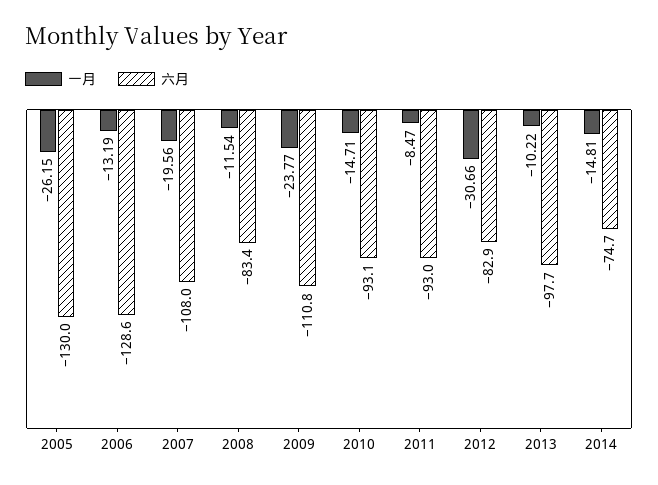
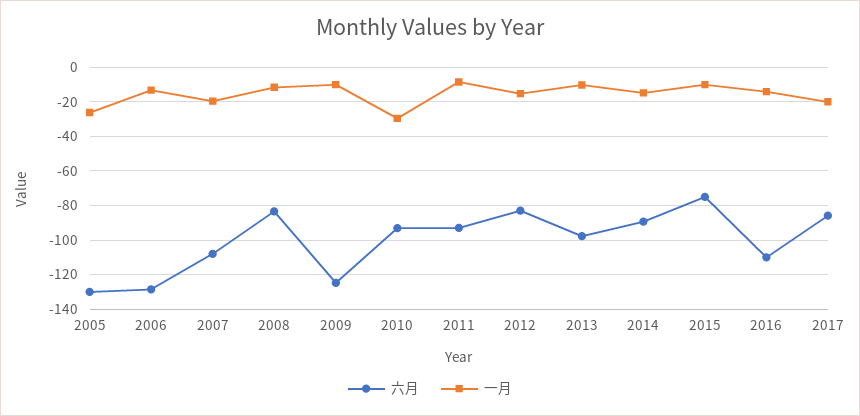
一月, 2009: -23.77 -> -10
六月, 2009: -110.8 -> -125
一月, 2010: -14.71 -> -30
一月, 2012: -30.66 -> -15
六月, 2014: -74.7 -> -90
六月, 2015: none -> -75
一月, 2015: none -> -10
六月, 2016: none -> -110
一月, 2016: none -> -15
六月, 2017: none -> -85
一月, 2017: none -> -20

